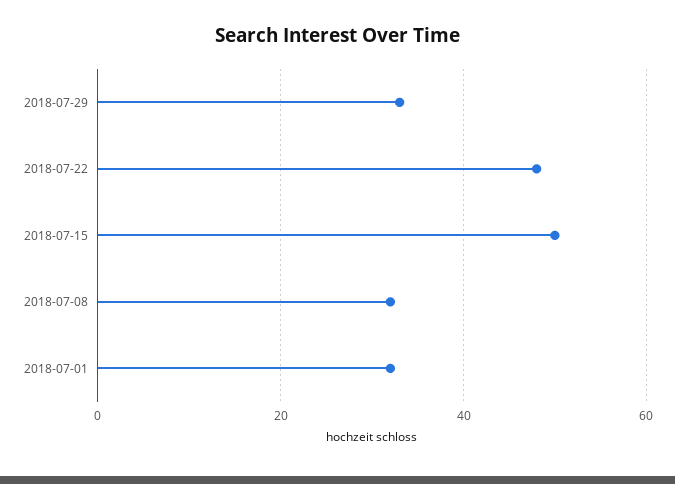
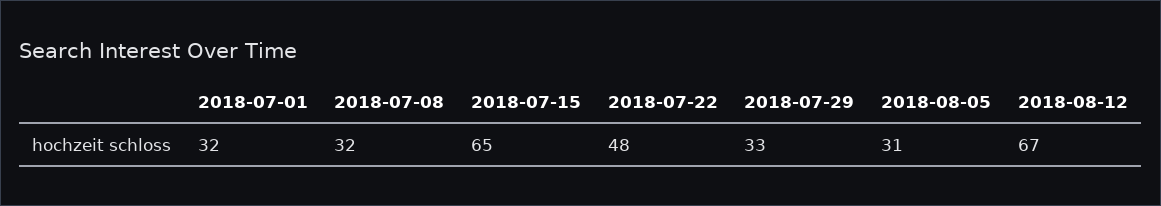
2018-07-15: 50 -> 65
2018-08-05: none -> 31
2018-08-12: none -> 67

